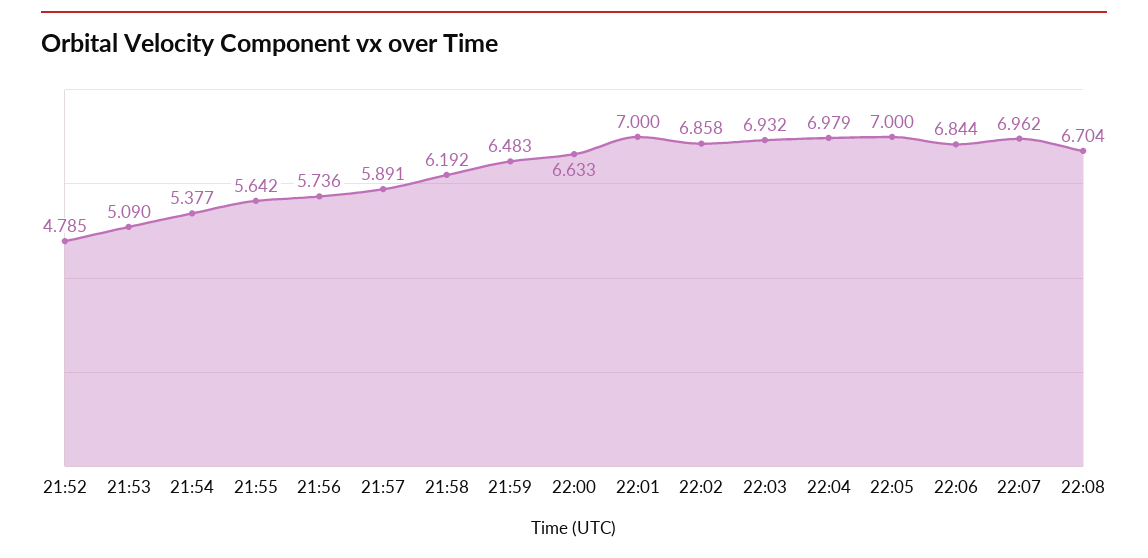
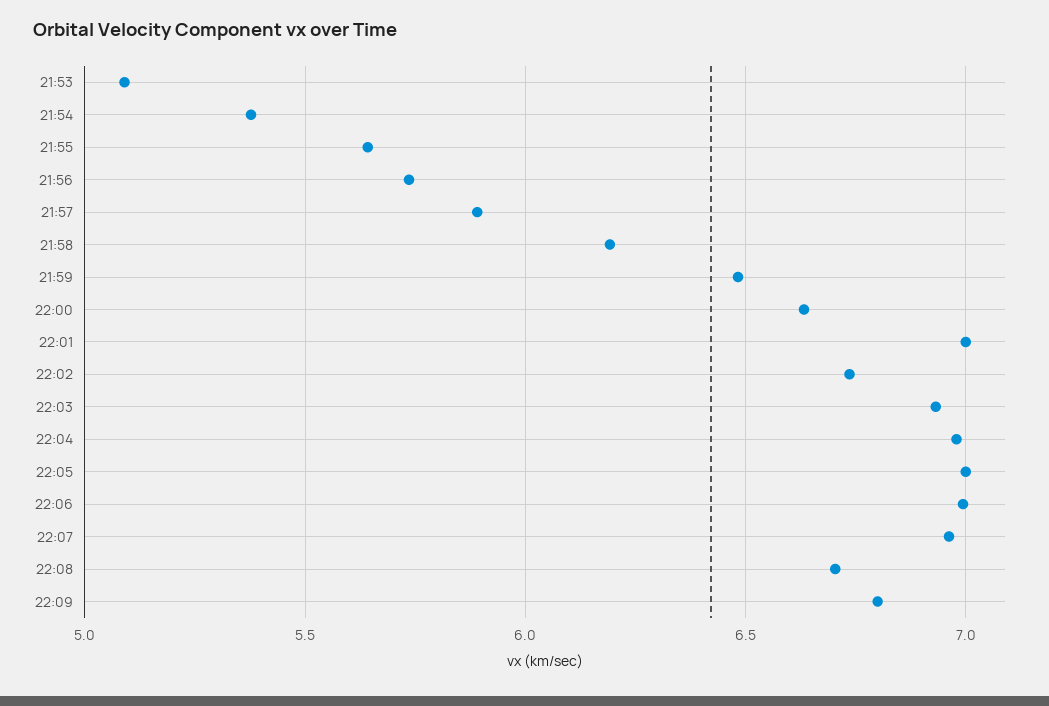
21:52: 4.785 -> none
22:02: 6.858 -> 6.75
22:06: 6.844 -> 7
22:09: none -> 6.8

